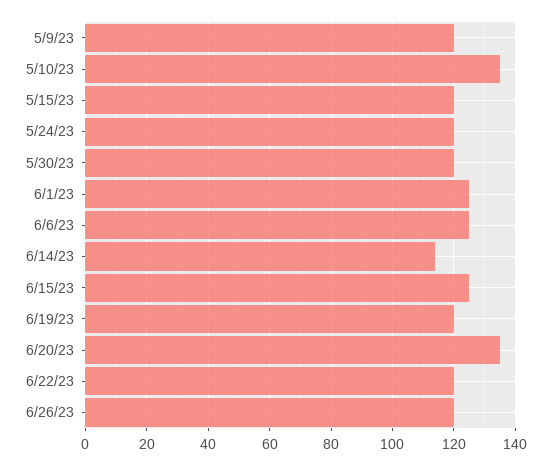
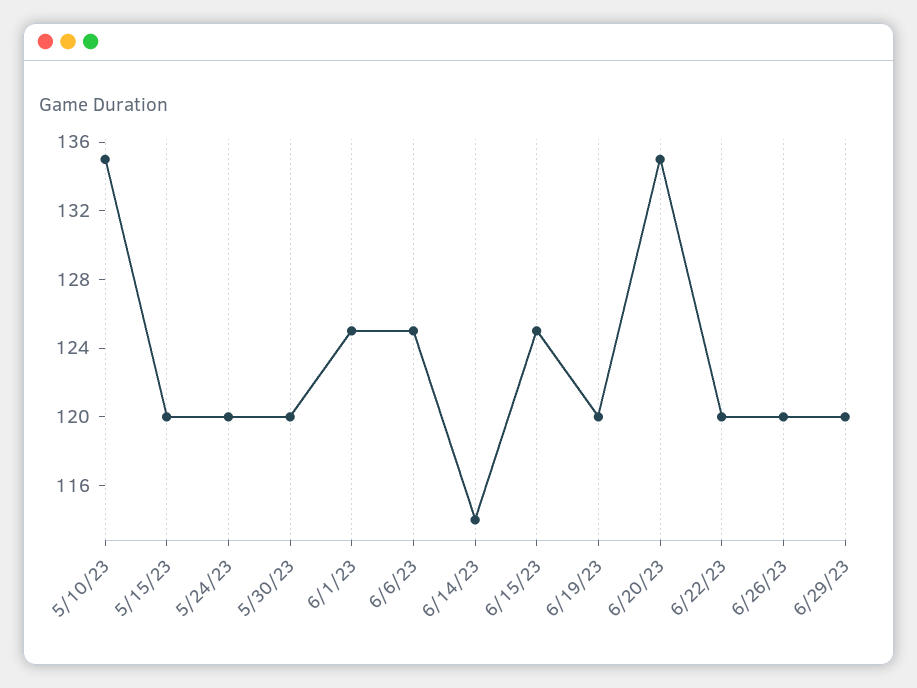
5/9/23: 120 -> none
6/29/23: none -> 120

